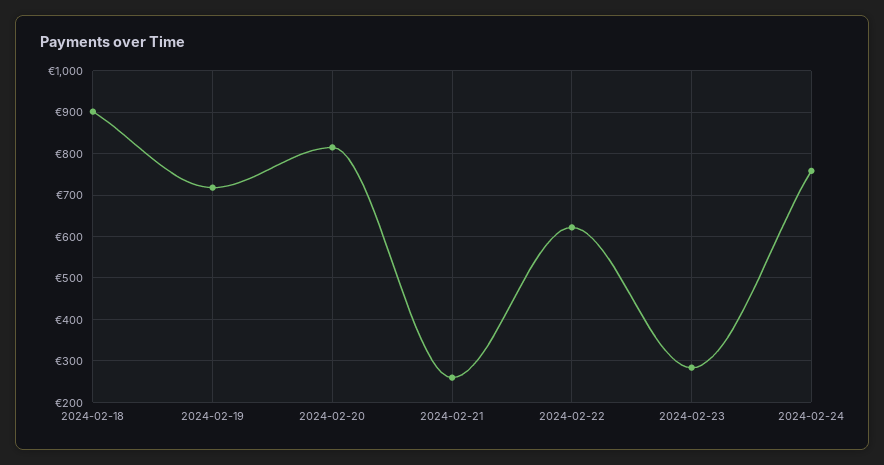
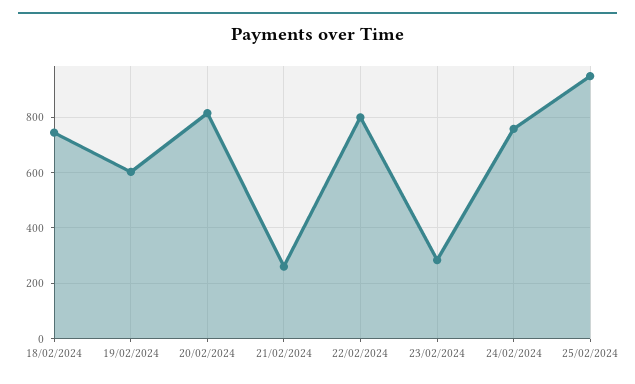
2024-02-18: 900 -> 750
2024-02-19: 720 -> 600
2024-02-22: 620 -> 800
25/02/2024: none -> 950

